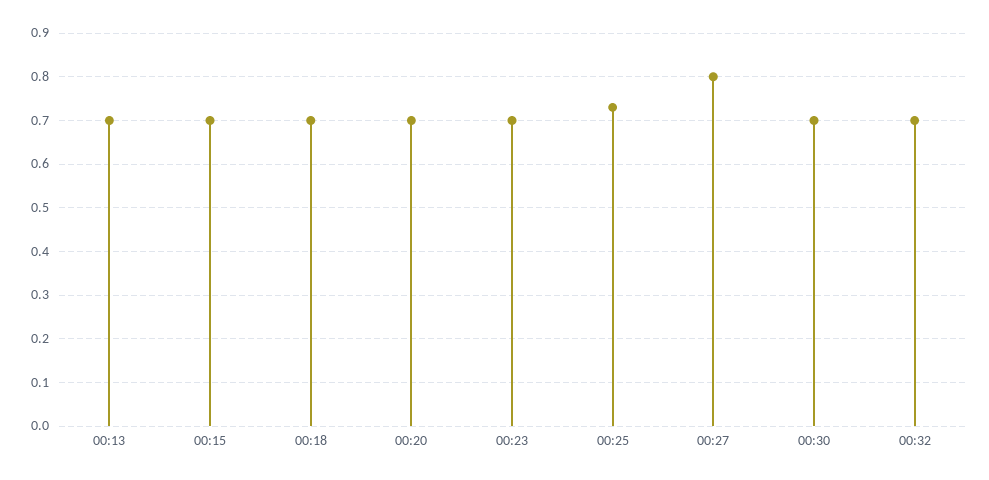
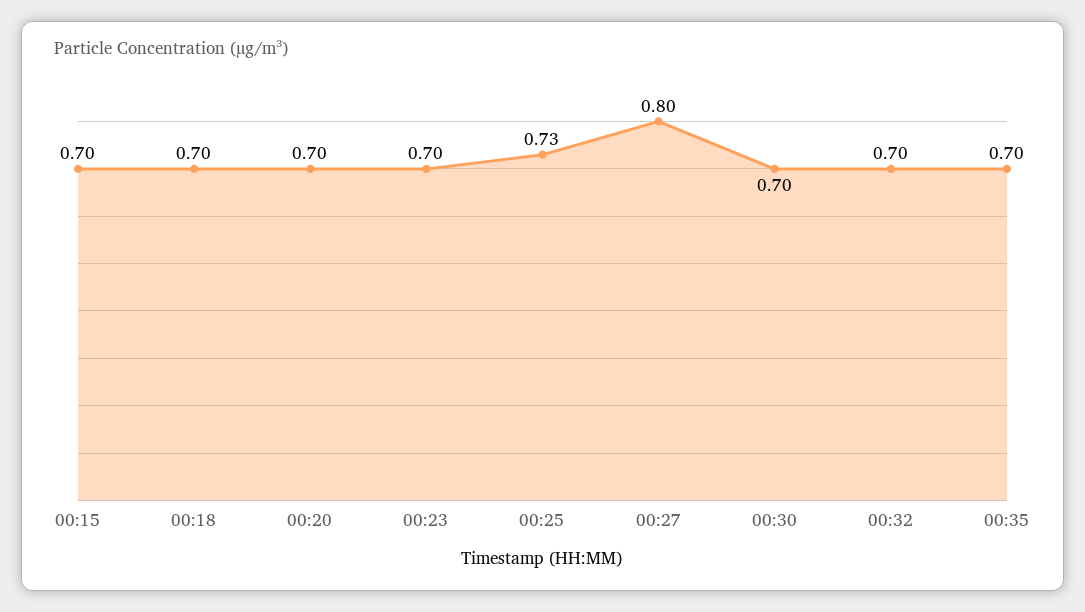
00:13: 0.7 -> none
00:35: none -> 0.7

